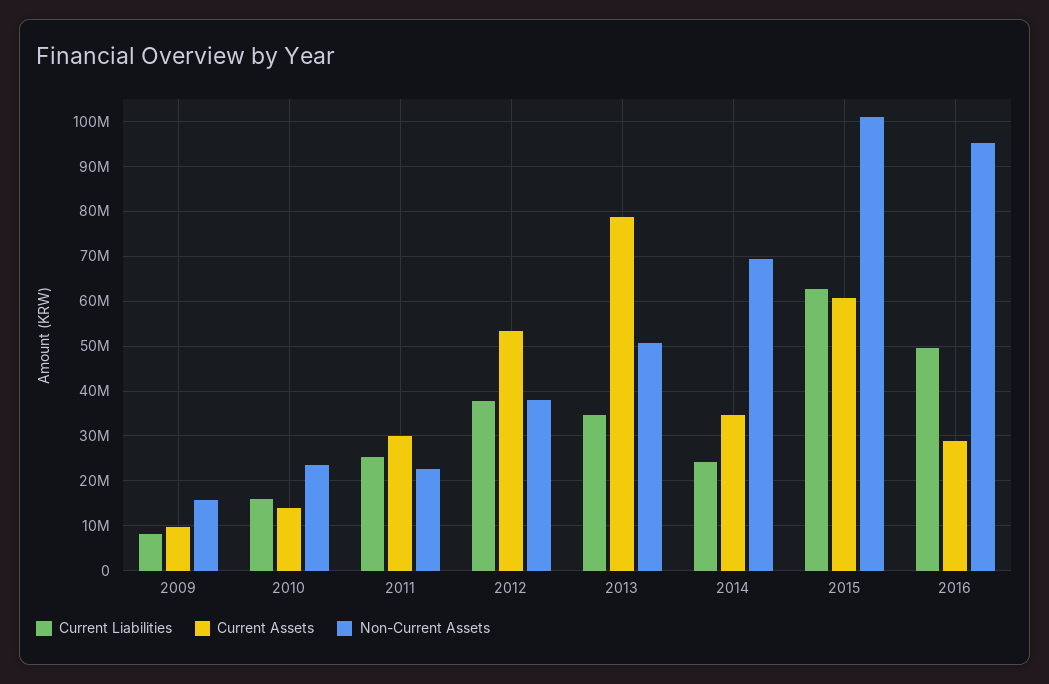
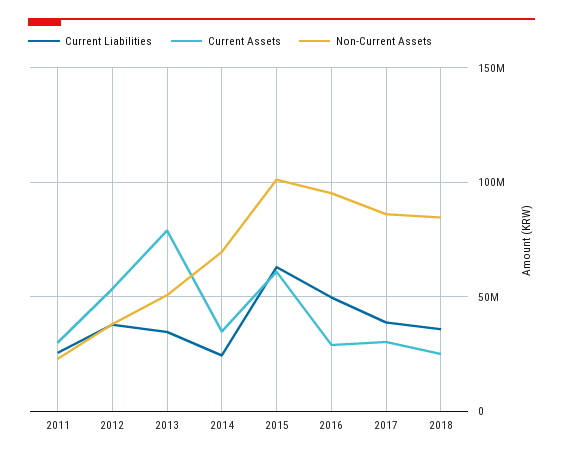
Current Liabilities, 2009: 8000000 -> none
Current Assets, 2009: 10000000 -> none
Non-Current Assets, 2009: 16000000 -> none
Current Liabilities, 2010: 16000000 -> none
Current Assets, 2010: 14000000 -> none
Non-Current Assets, 2010: 24000000 -> none
Current Liabilities, 2017: none -> 40000000
Current Assets, 2017: none -> 30000000
Non-Current Assets, 2017: none -> 85000000
Current Liabilities, 2018: none -> 35000000
Current Assets, 2018: none -> 25000000
Non-Current Assets, 2018: none -> 85000000

